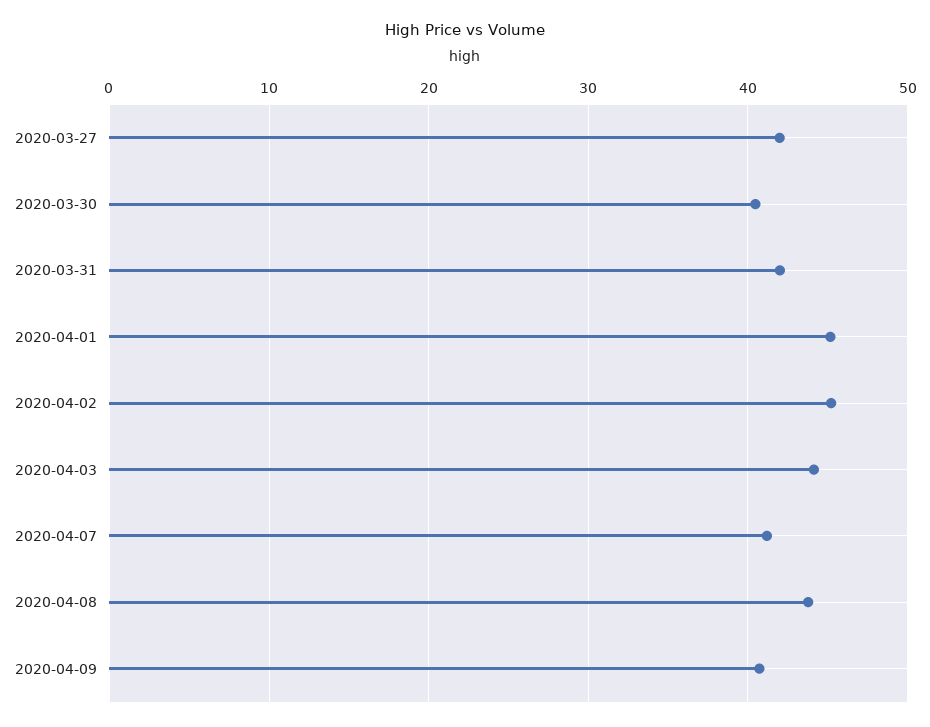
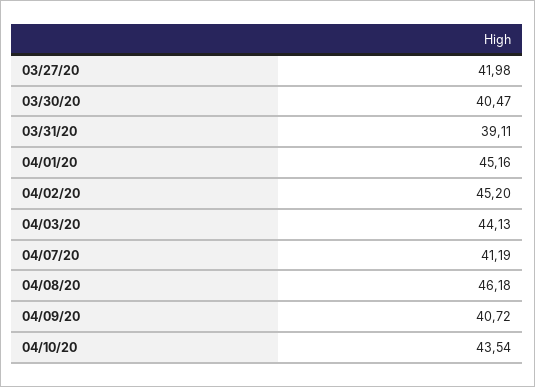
2020-03-31: 42 -> 39.11
2020-04-08: 44 -> 46.18
04/10/20: none -> 43.54

